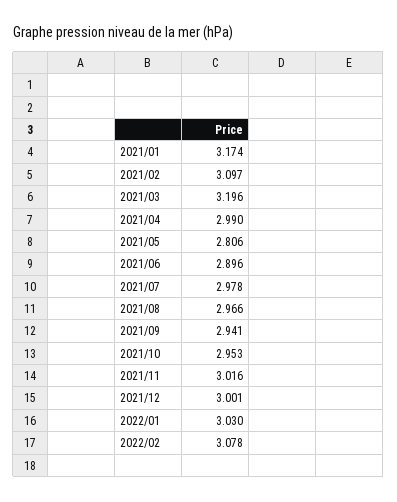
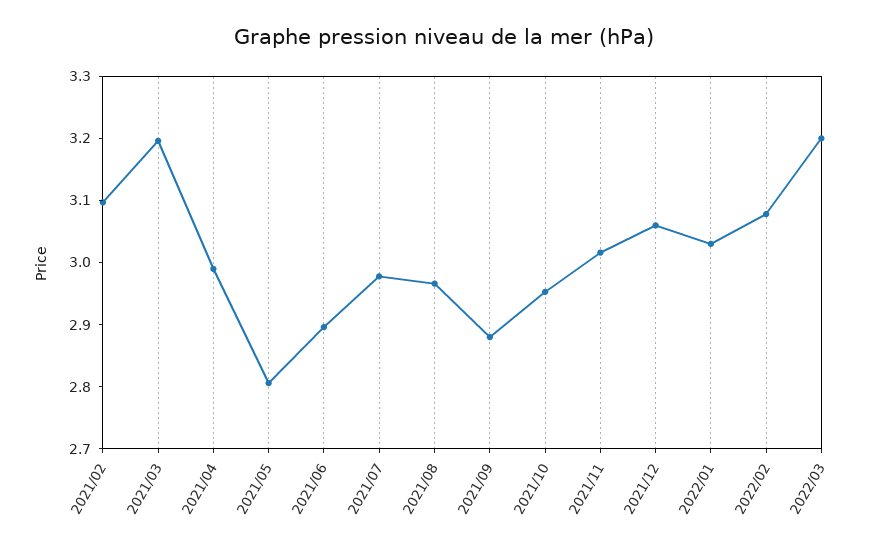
2021/01: 3.174 -> none
2021/09: 2.941 -> 2.88
2021/12: 3.001 -> 3.06
2022/03: none -> 3.2

